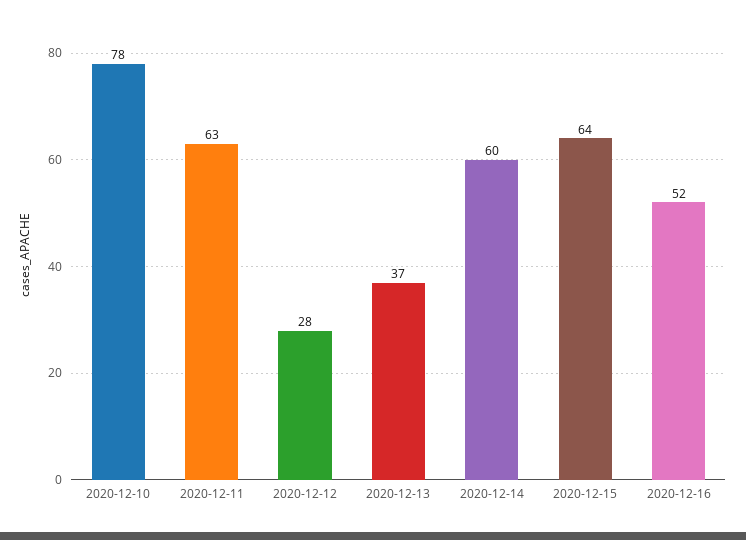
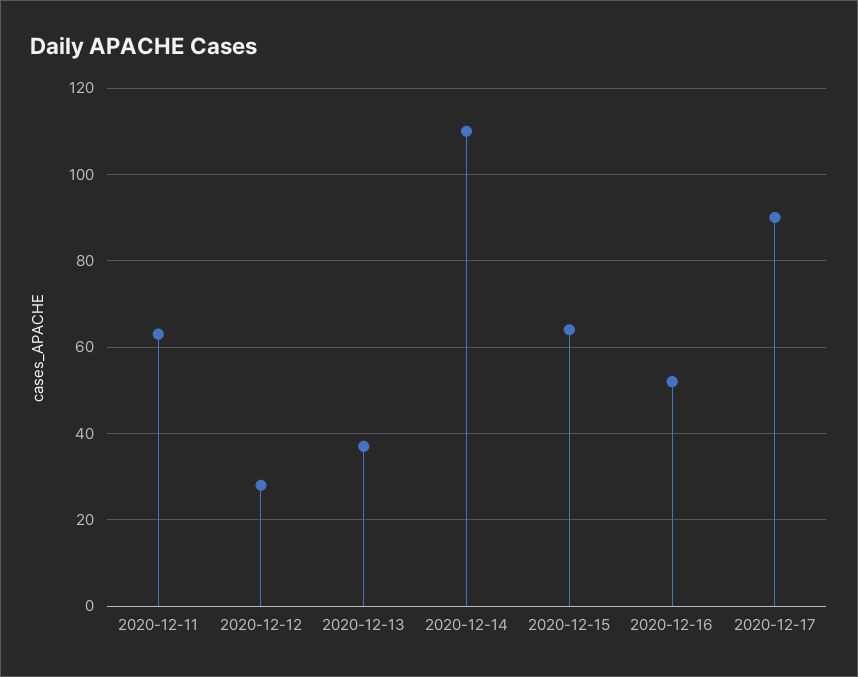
2020-12-10: 78 -> none
2020-12-14: 60 -> 110
2020-12-17: none -> 90

